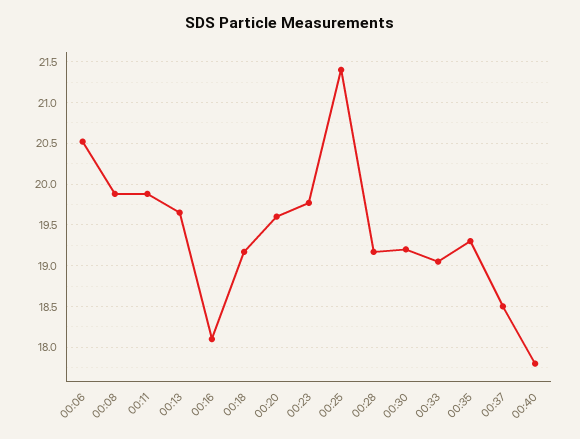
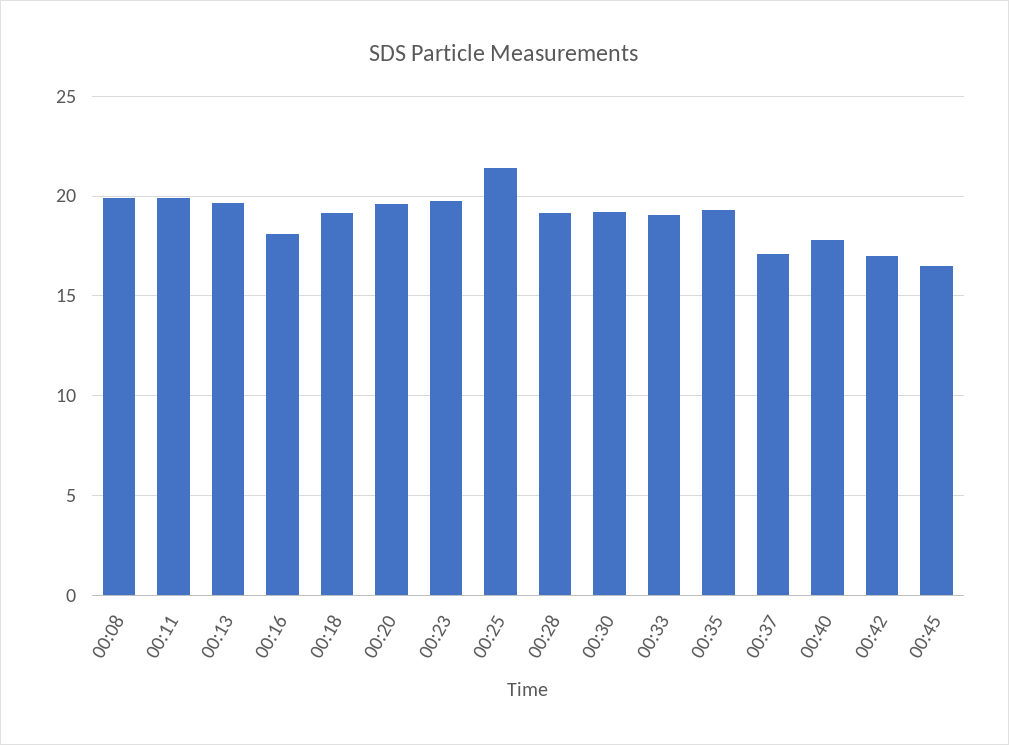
00:06: 20.5 -> none
00:37: 18.5 -> 17
00:42: none -> 17
00:45: none -> 16.5

